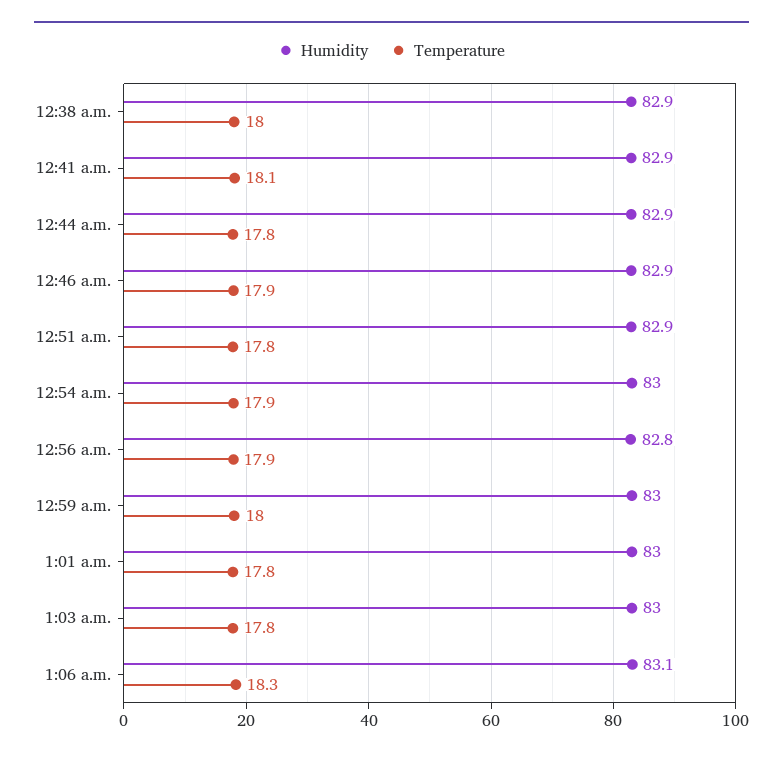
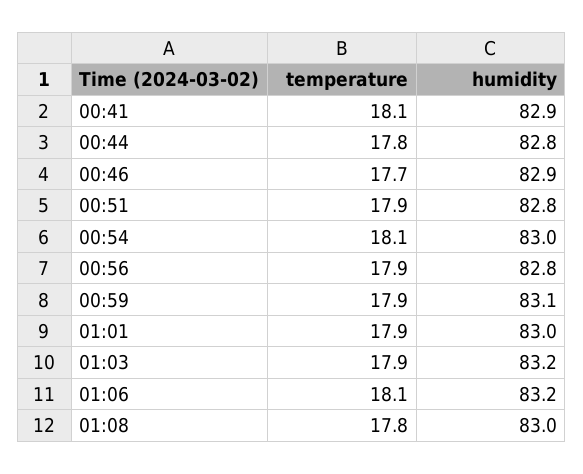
Humidity, 12:38 a.m.: 82.9 -> none
Temperature, 12:38 a.m.: 18 -> none
Humidity, 12:44 a.m.: 82.9 -> 82.8
Temperature, 12:46 a.m.: 17.9 -> 17.7
Humidity, 12:51 a.m.: 82.9 -> 82.8
Temperature, 12:51 a.m.: 17.8 -> 17.9
Temperature, 12:54 a.m.: 17.9 -> 18.1
Humidity, 12:59 a.m.: 83 -> 83.1
Temperature, 12:59 a.m.: 18 -> 17.9
Temperature, 1:01 a.m.: 17.8 -> 17.9
Humidity, 1:03 a.m.: 83 -> 83.2
Temperature, 1:03 a.m.: 17.8 -> 17.9
Humidity, 1:06 a.m.: 83.1 -> 83.2
Temperature, 1:06 a.m.: 18.3 -> 18.1
Temperature, 01:08: none -> 17.8
Humidity, 01:08: none -> 83

